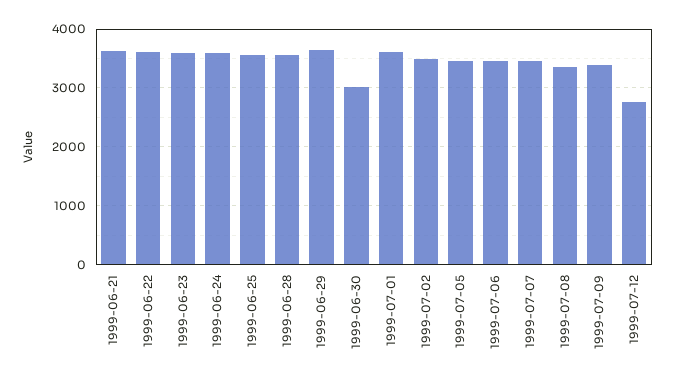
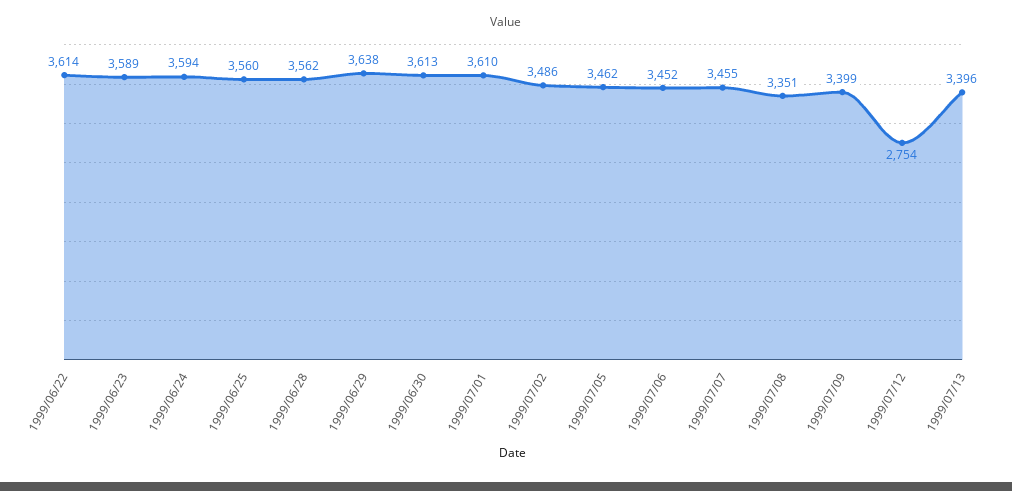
1999-06-21: 3600 -> none
1999-06-30: 3000 -> 3613
1999/07/13: none -> 3396

